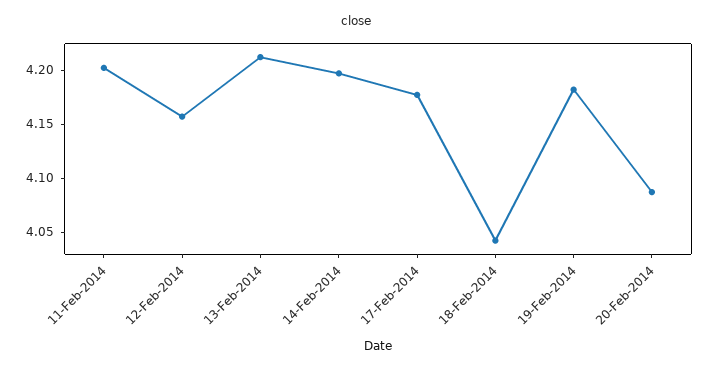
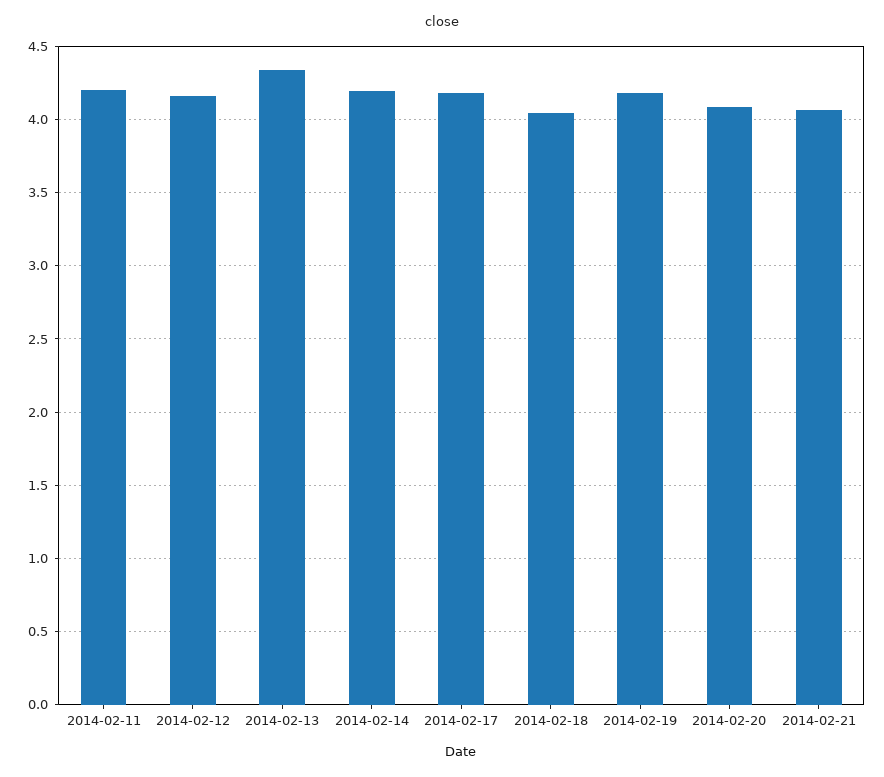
13-Feb-2014: 4.21 -> 4.35
2014-02-21: none -> 4.05

